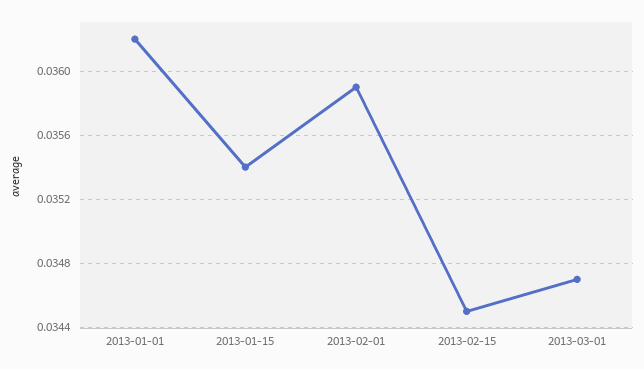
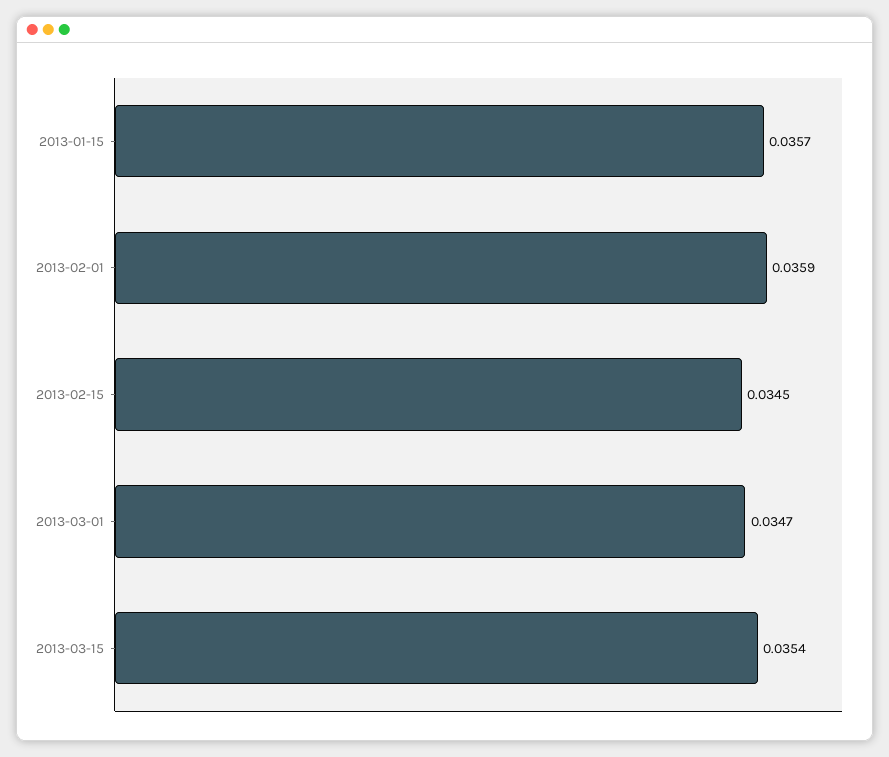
2013-01-01: 0.0362 -> none
2013-01-15: 0.0354 -> 0.0357
2013-03-15: none -> 0.0354

